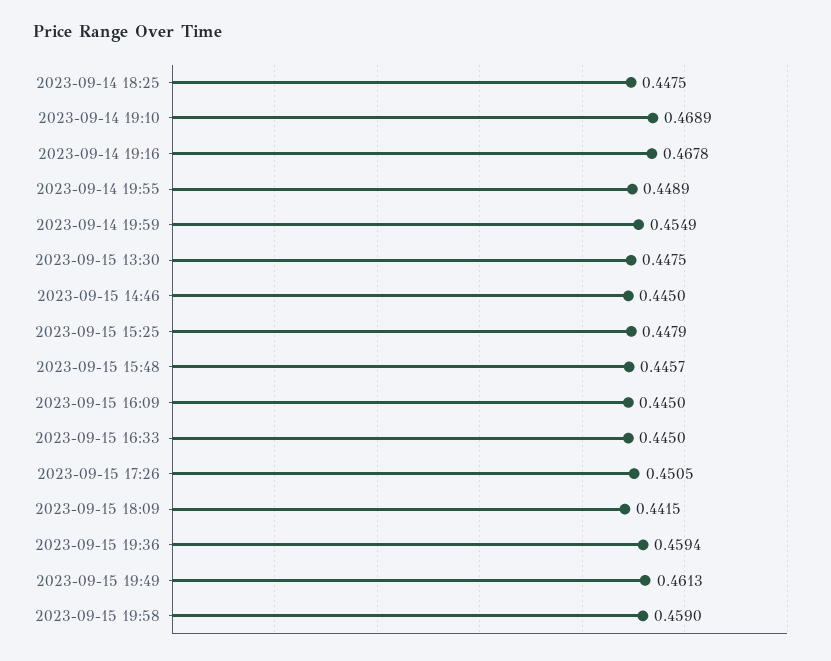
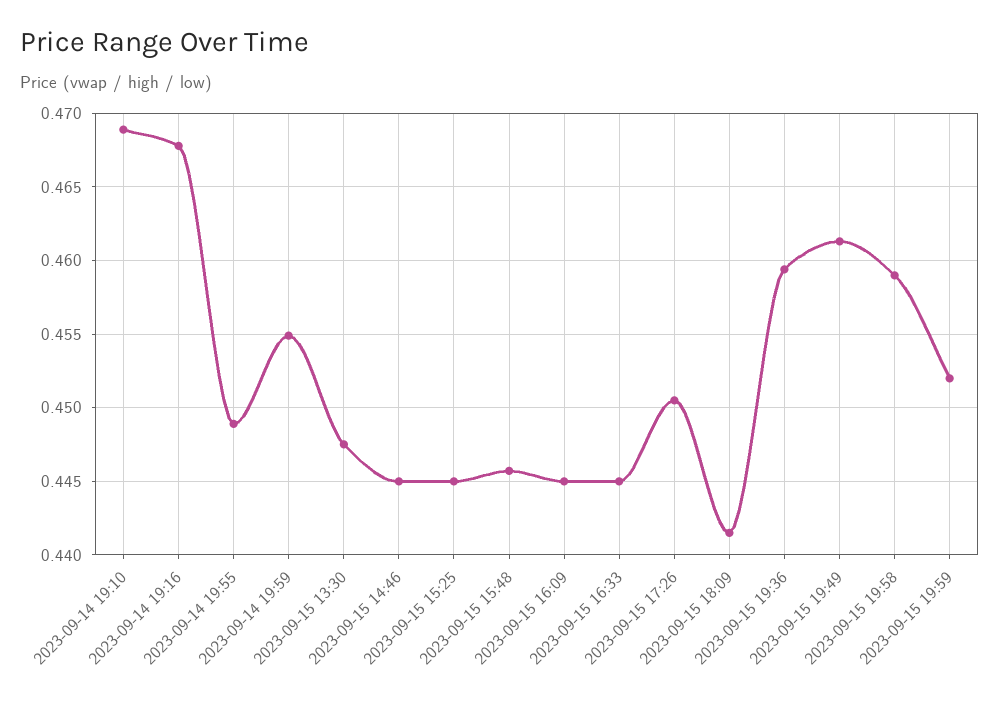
2023-09-14 18:25: 0.4475 -> none
2023-09-15 15:25: 0.4479 -> 0.445
2023-09-15 19:59: none -> 0.452

